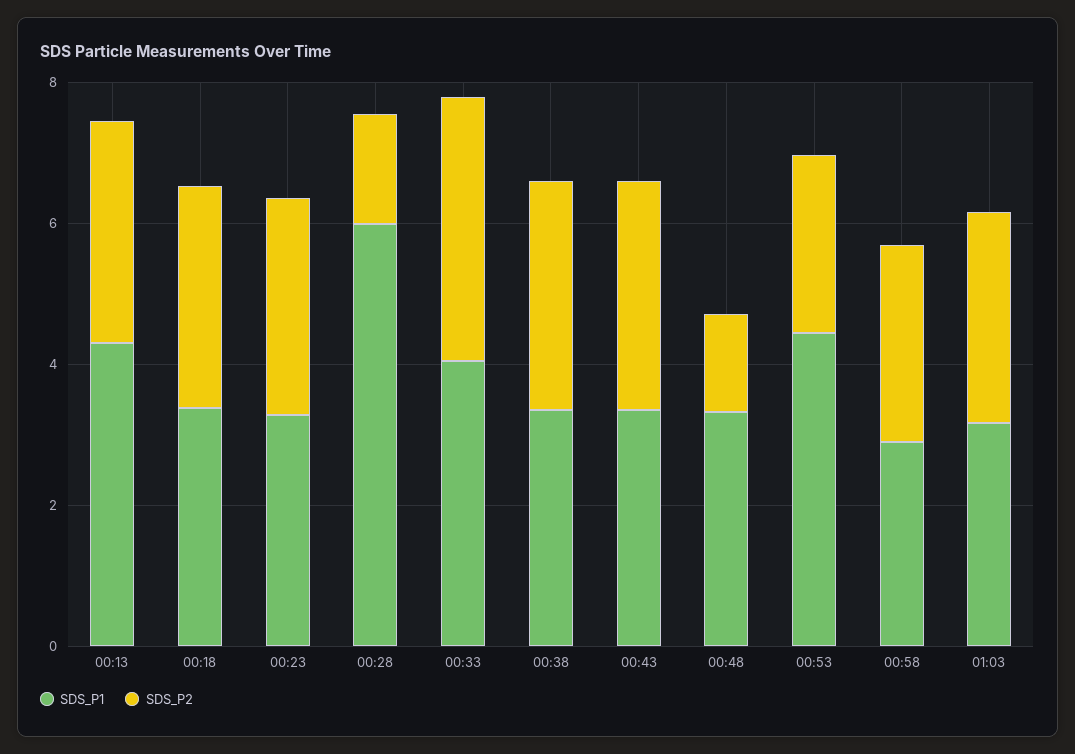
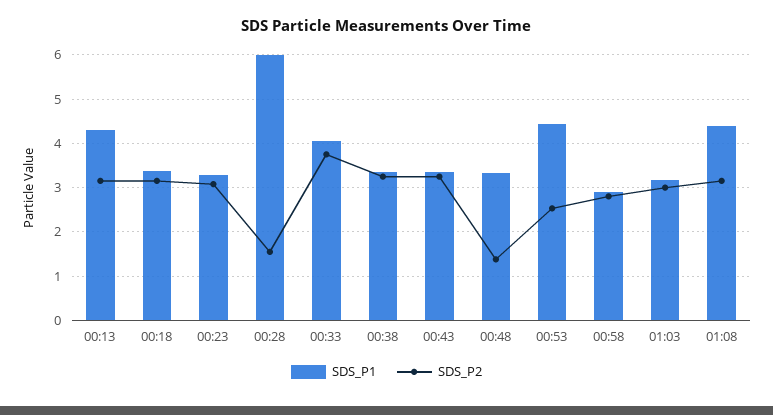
SDS_P1, 01:08: none -> 4.4
SDS_P2, 01:08: none -> 3.2

